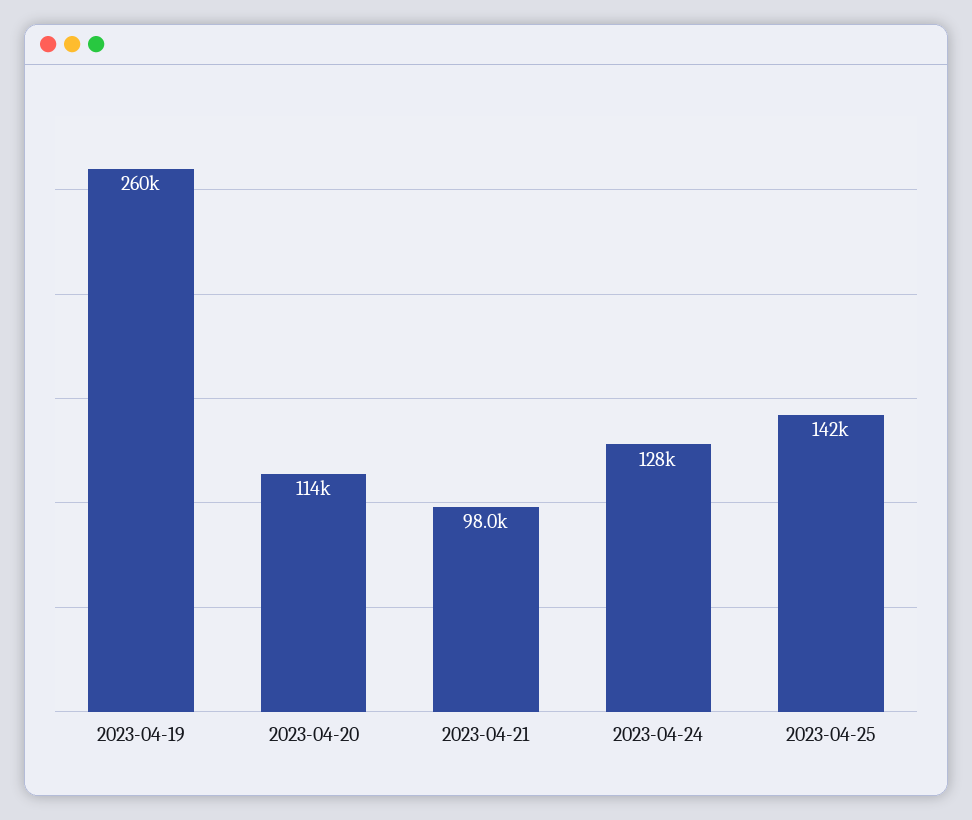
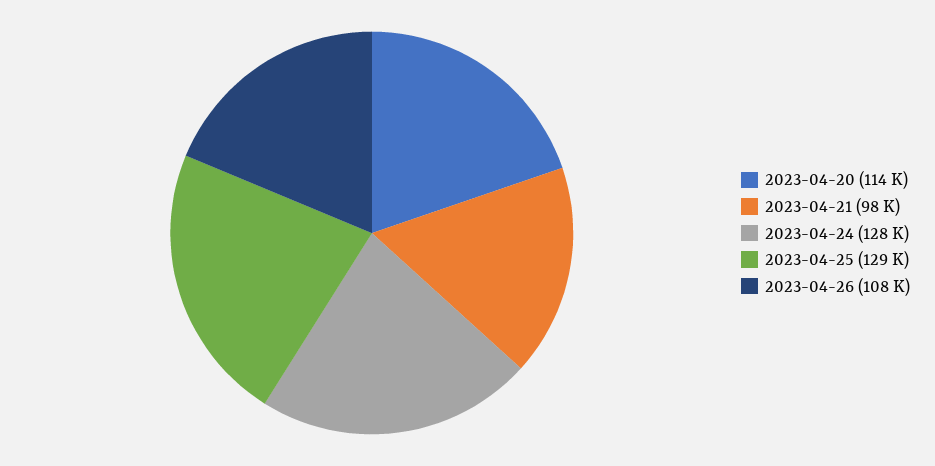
2023-04-19: 260000 -> none
2023-04-25: 142000 -> 129000
2023-04-26: none -> 108000

